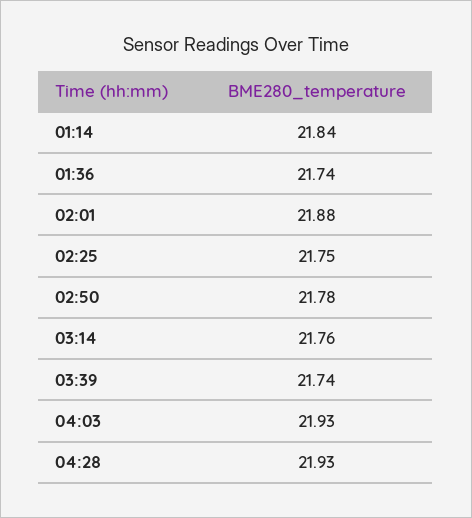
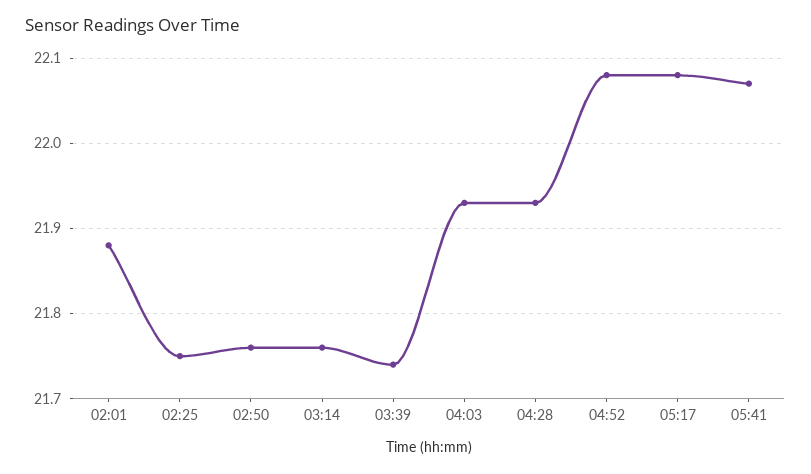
01:14: 21.84 -> none
01:36: 21.74 -> none
02:50: 21.78 -> 21.76
04:52: none -> 22.08
05:17: none -> 22.08
05:41: none -> 22.07

